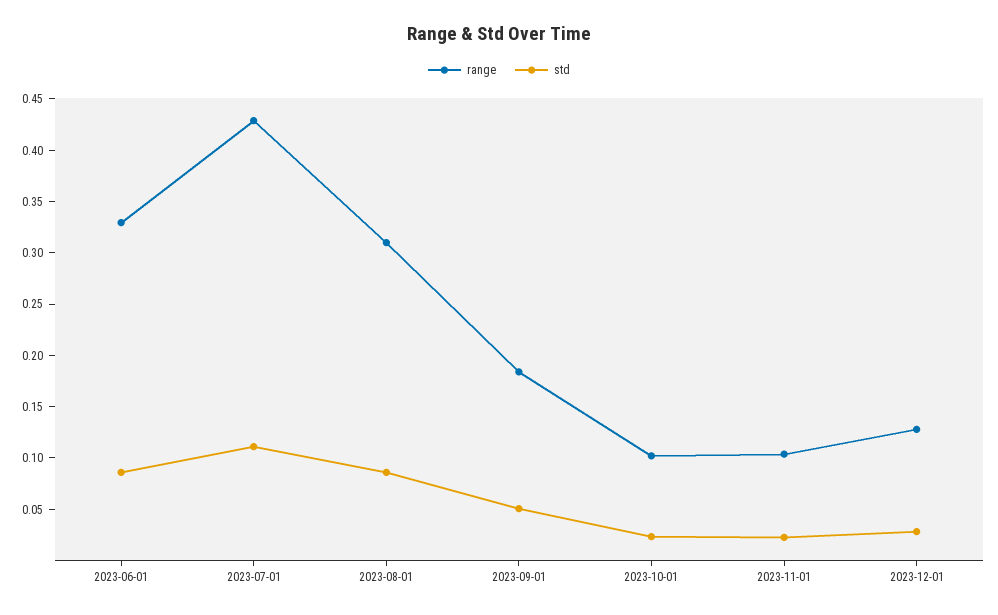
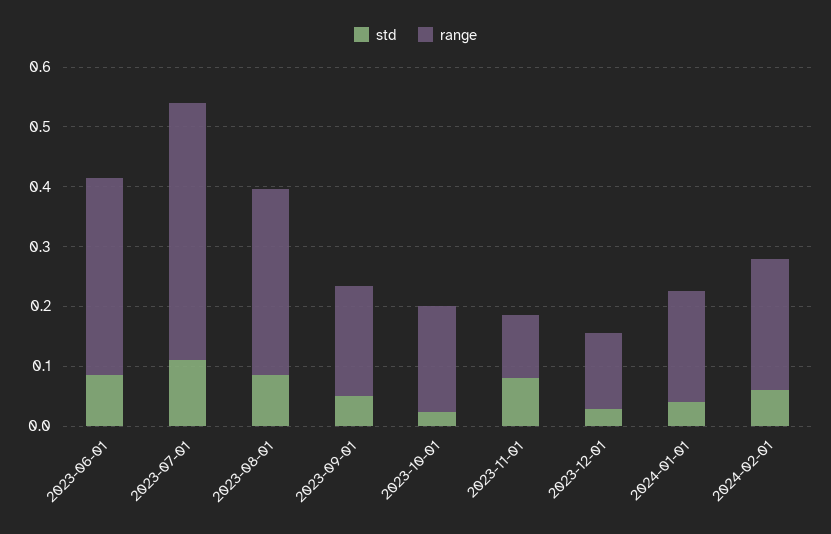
range, 2023-10-01: 0.1 -> 0.18
std, 2023-11-01: 0.02 -> 0.08
std, 2024-01-01: none -> 0.04
range, 2024-01-01: none -> 0.18
std, 2024-02-01: none -> 0.06
range, 2024-02-01: none -> 0.22

